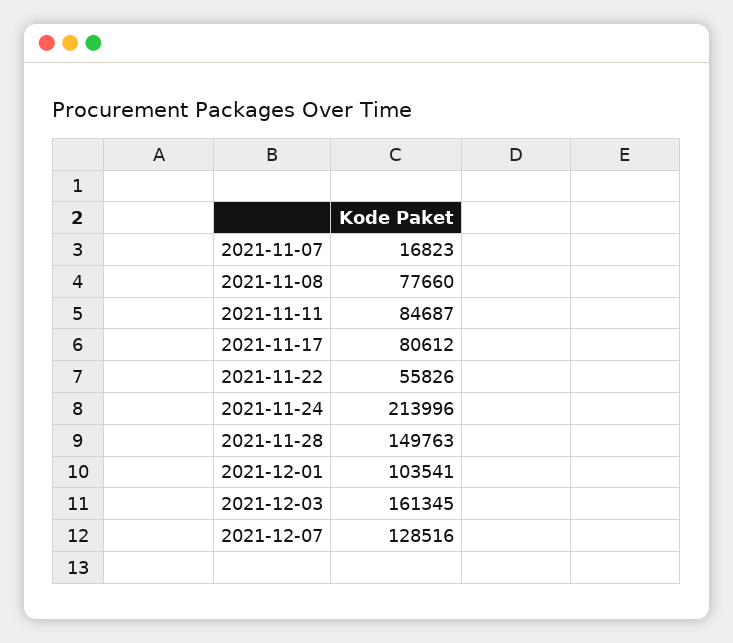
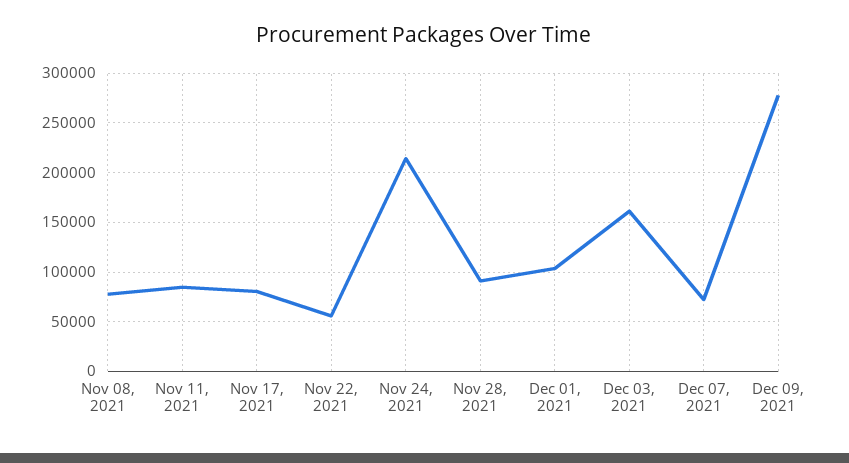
2021-11-07: 16823 -> none
2021-11-28: 149763 -> 90000
2021-12-07: 128516 -> 70000
Dec 09, 2021: none -> 280000

